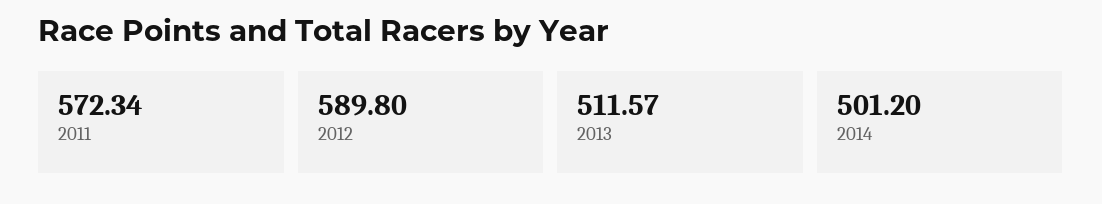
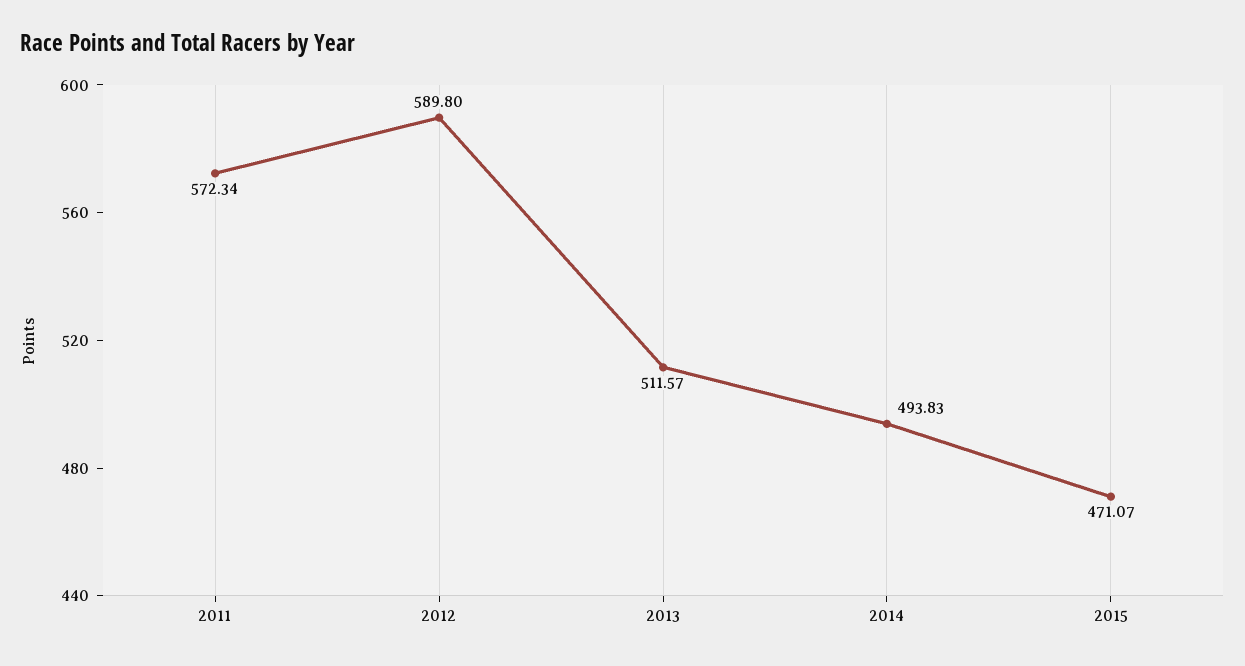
2014: 501.2 -> 493.83
2015: none -> 471.07

